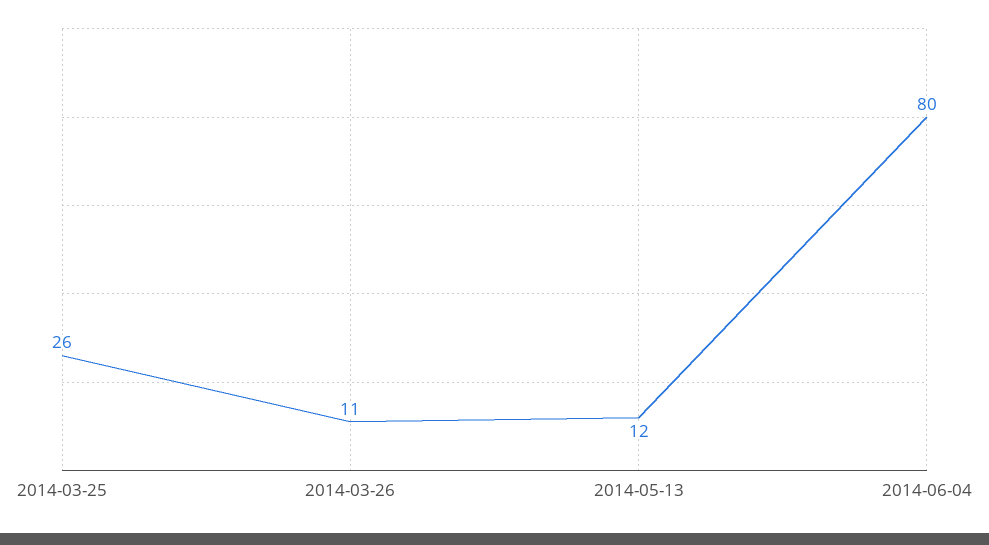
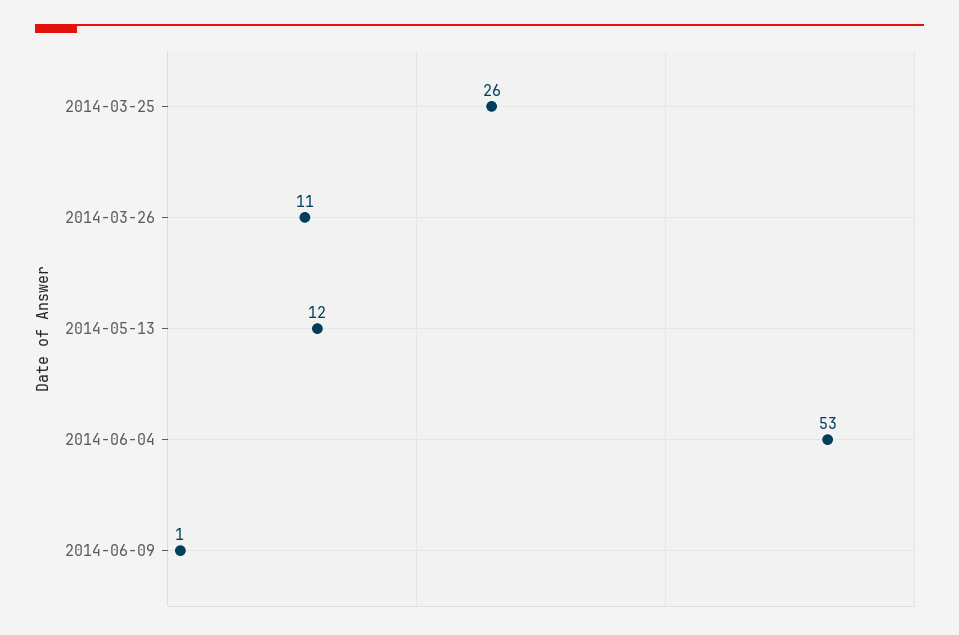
2014-06-04: 80 -> 53
2014-06-09: none -> 1

